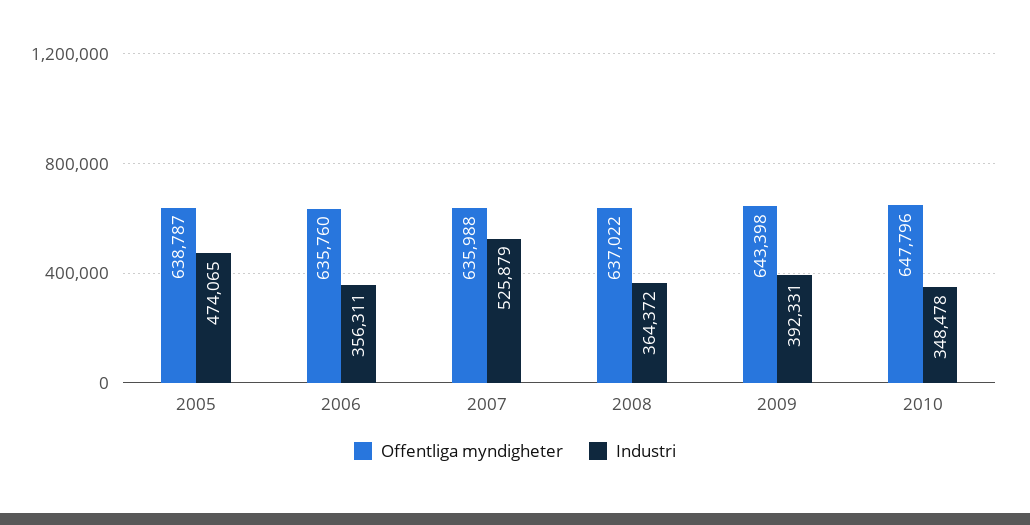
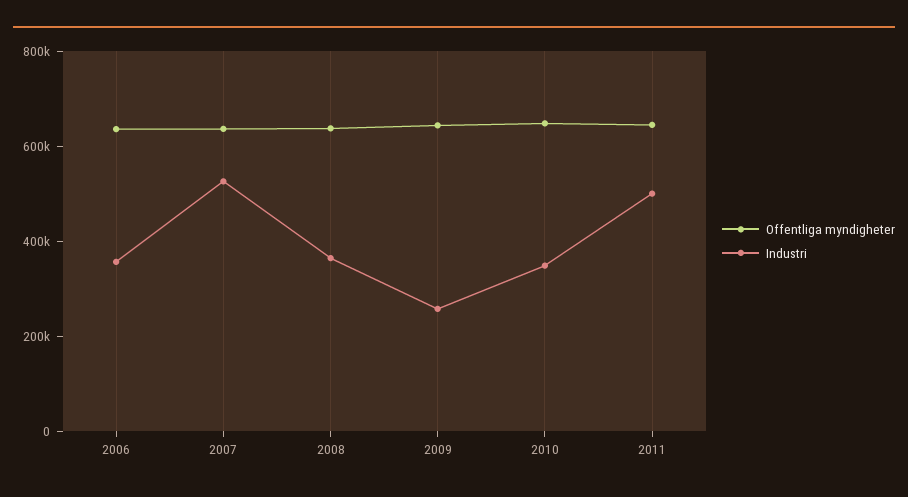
Offentliga myndigheter, 2005: 638787 -> none
Industri, 2005: 474065 -> none
Industri, 2009: 392331 -> 250000
Offentliga myndigheter, 2011: none -> 650000
Industri, 2011: none -> 500000

